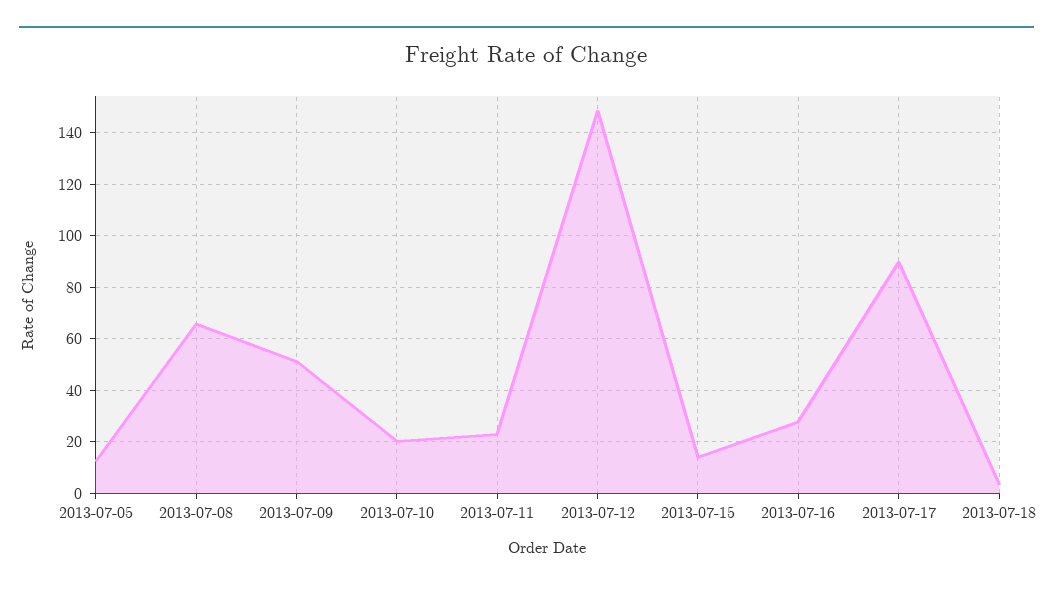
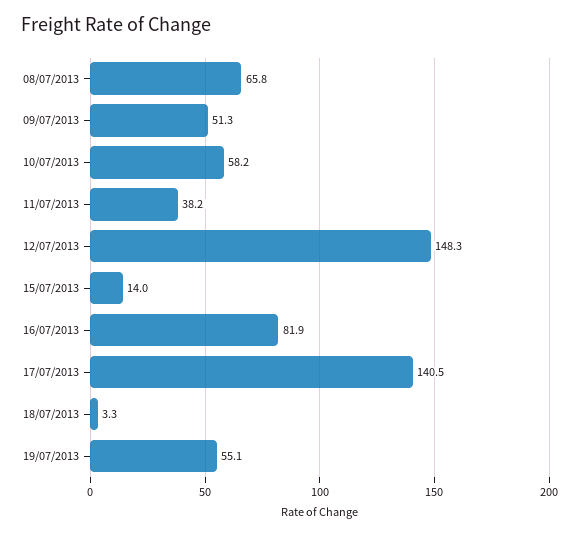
2013-07-05: 12.5 -> none
2013-07-10: 20 -> 58.2
2013-07-11: 22.5 -> 38.2
2013-07-16: 27.5 -> 81.9
2013-07-17: 90 -> 140.5
19/07/2013: none -> 55.1

